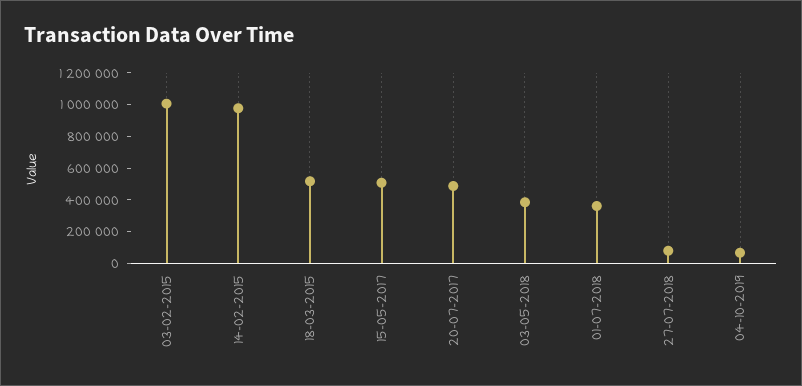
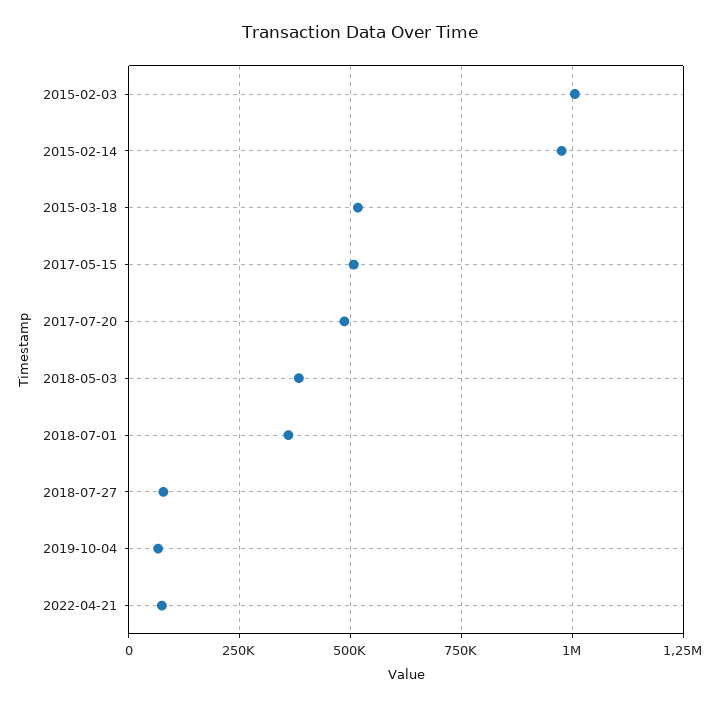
2022-04-21: none -> 75000

